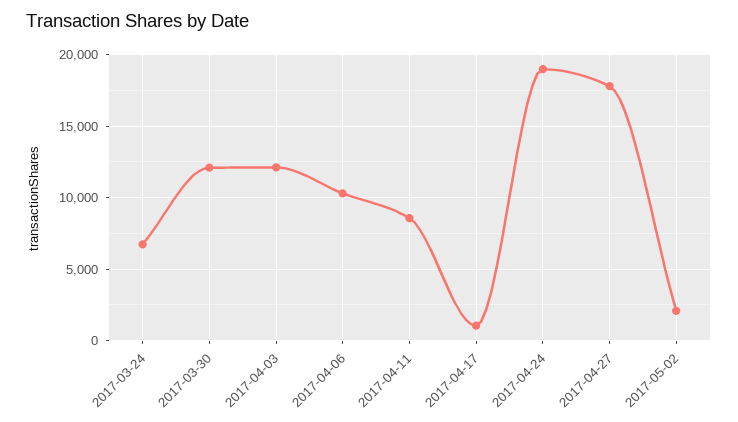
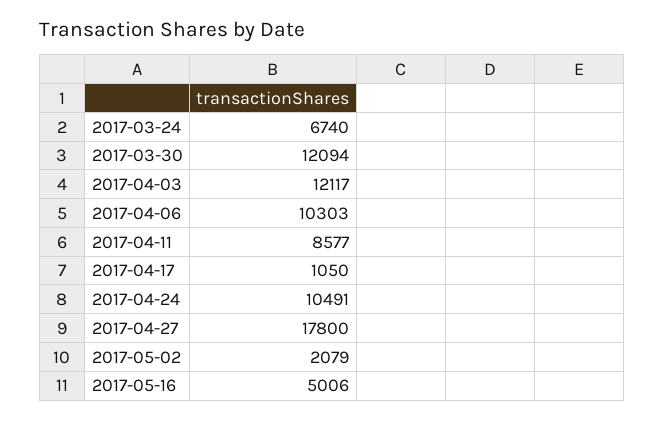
2017-04-24: 19000 -> 10491
2017-05-16: none -> 5006

